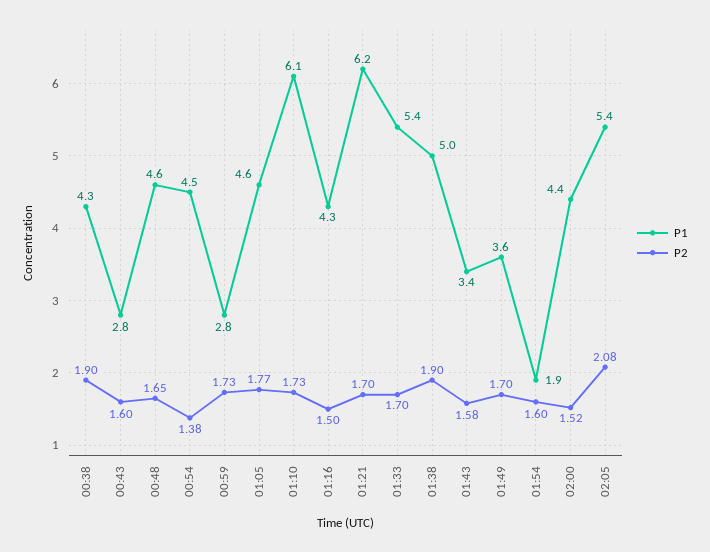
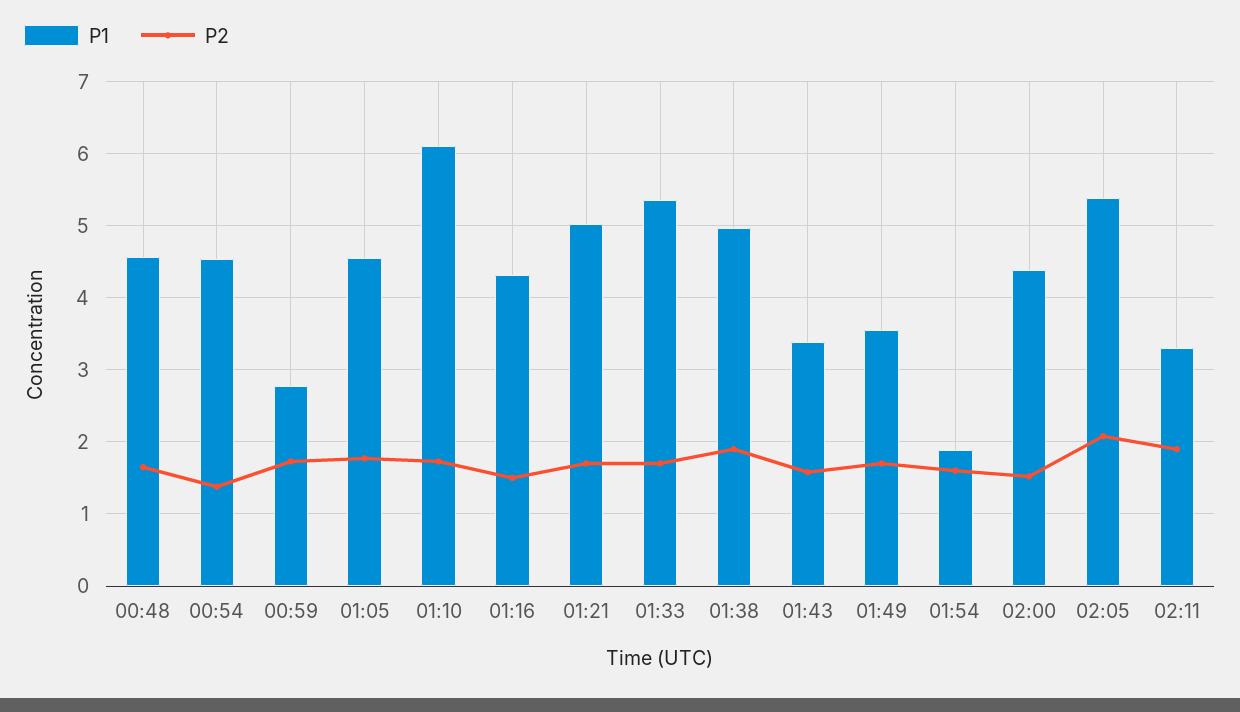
P1, 00:38: 4.3 -> none
P2, 00:38: 1.9 -> none
P1, 00:43: 2.8 -> none
P2, 00:43: 1.6 -> none
P1, 01:21: 6.2 -> 5
P1, 02:11: none -> 3.3
P2, 02:11: none -> 1.9

